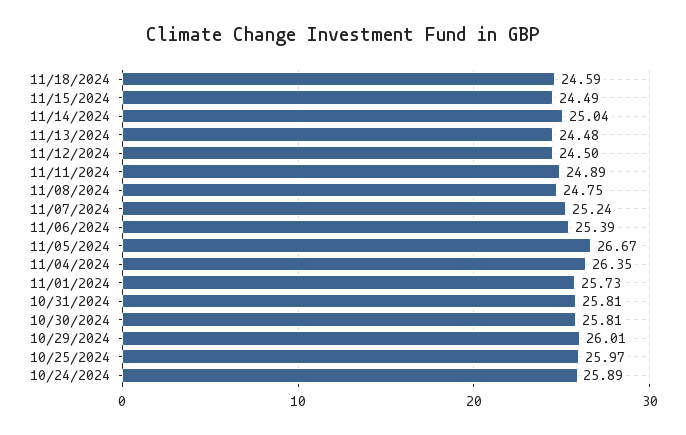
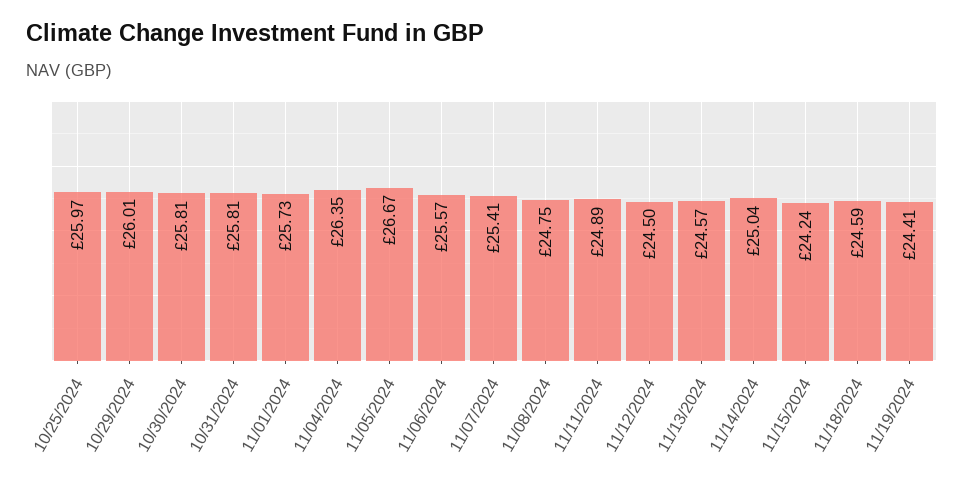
11/15/2024: 24.49 -> 24.24
11/13/2024: 24.48 -> 24.57
11/07/2024: 25.24 -> 25.41
11/06/2024: 25.39 -> 25.57
10/24/2024: 25.89 -> none
11/19/2024: none -> 24.41

